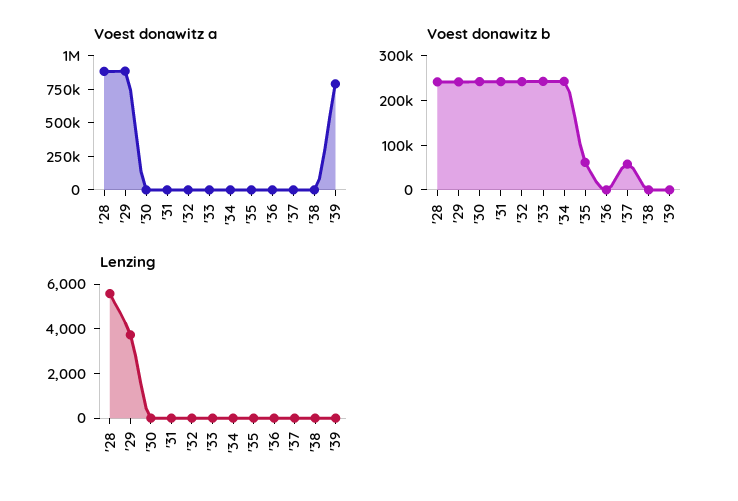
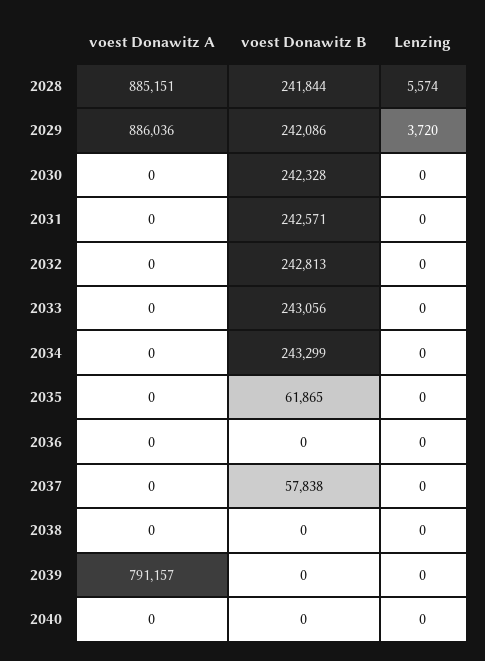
Voest donawitz a, 2040: none -> 0
Voest donawitz b, 2040: none -> 0
Lenzing, 2040: none -> 0

